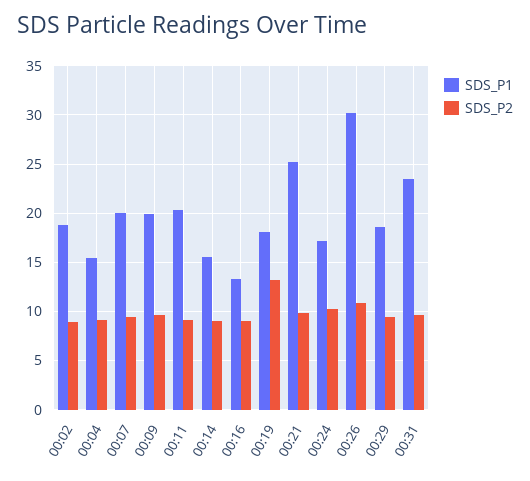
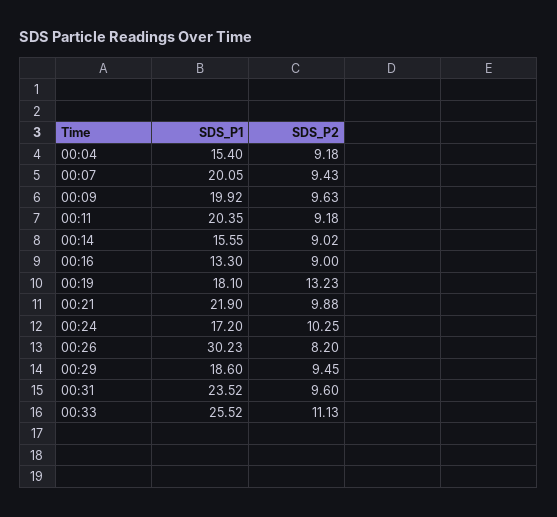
SDS_P1, 00:02: 19 -> none
SDS_P2, 00:02: 9 -> none
SDS_P1, 00:21: 25 -> 21.9
SDS_P2, 00:26: 11 -> 8.2
SDS_P1, 00:33: none -> 25.52
SDS_P2, 00:33: none -> 11.13

